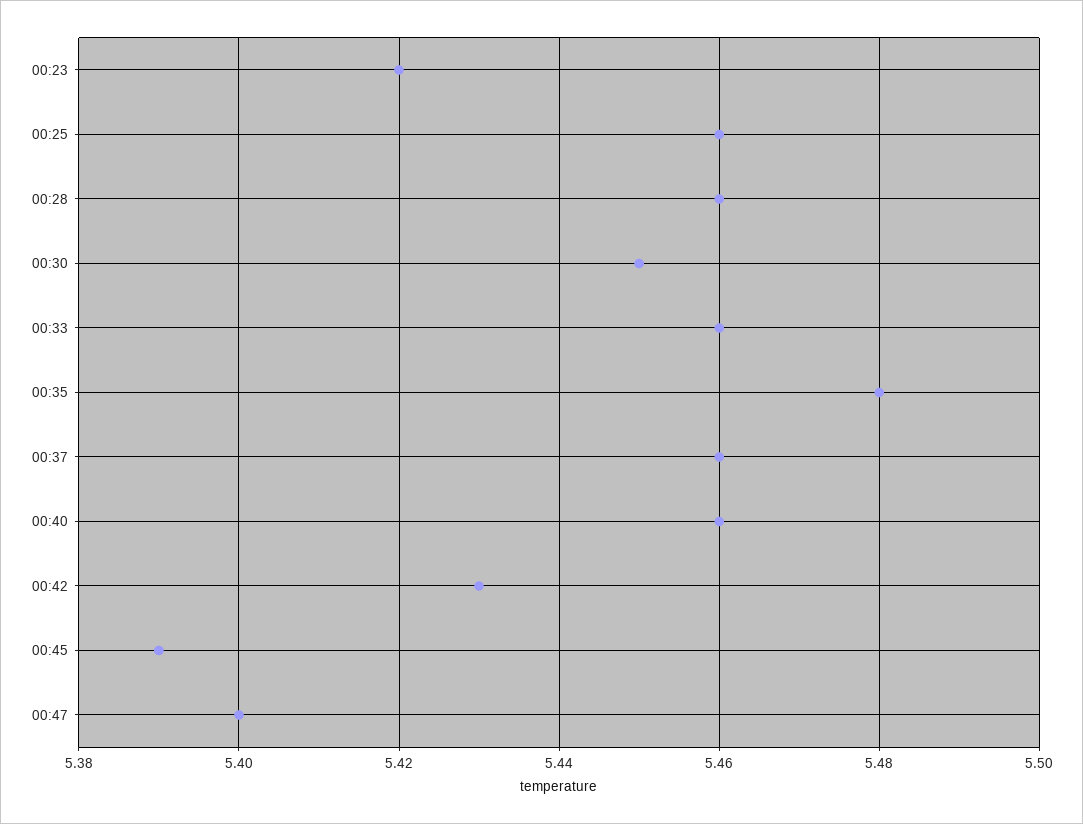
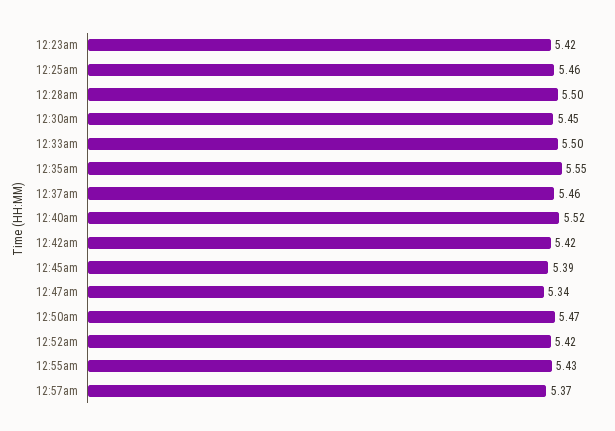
00:28: 5.46 -> 5.5
00:33: 5.46 -> 5.5
00:35: 5.48 -> 5.55
00:40: 5.46 -> 5.52
00:42: 5.43 -> 5.42
00:47: 5.4 -> 5.34
12:50am: none -> 5.47
12:52am: none -> 5.42
12:55am: none -> 5.43
12:57am: none -> 5.37

